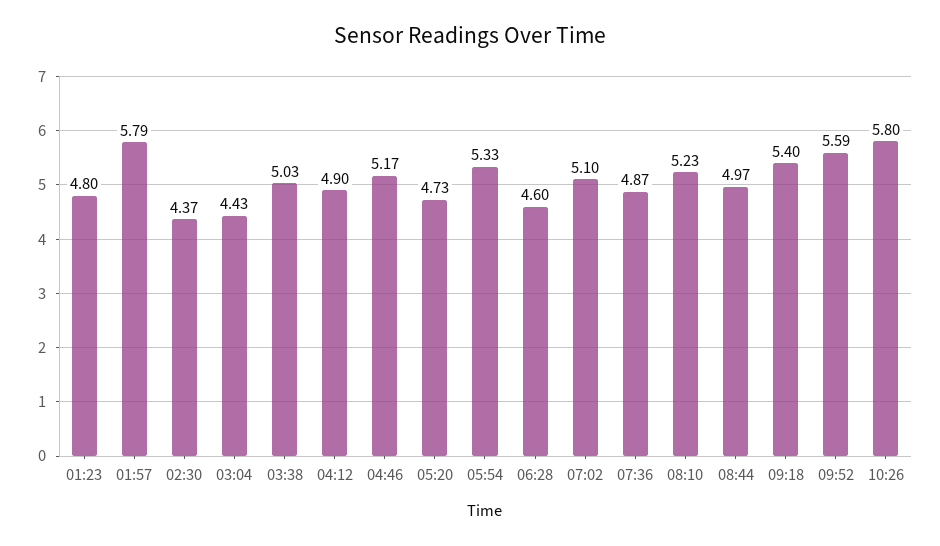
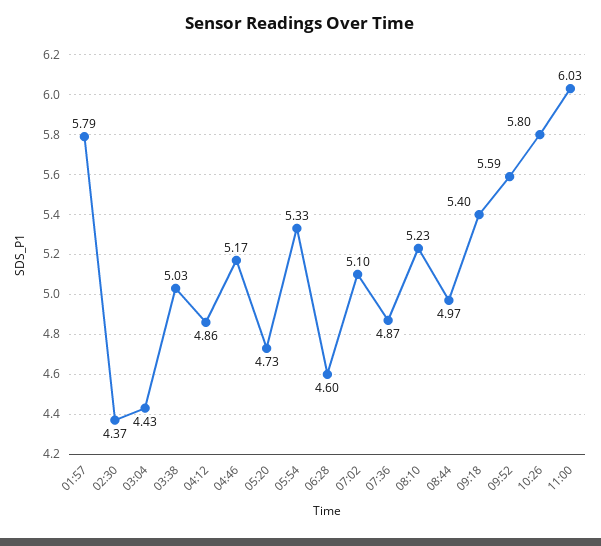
01:23: 4.8 -> none
04:12: 4.9 -> 4.86
11:00: none -> 6.03

